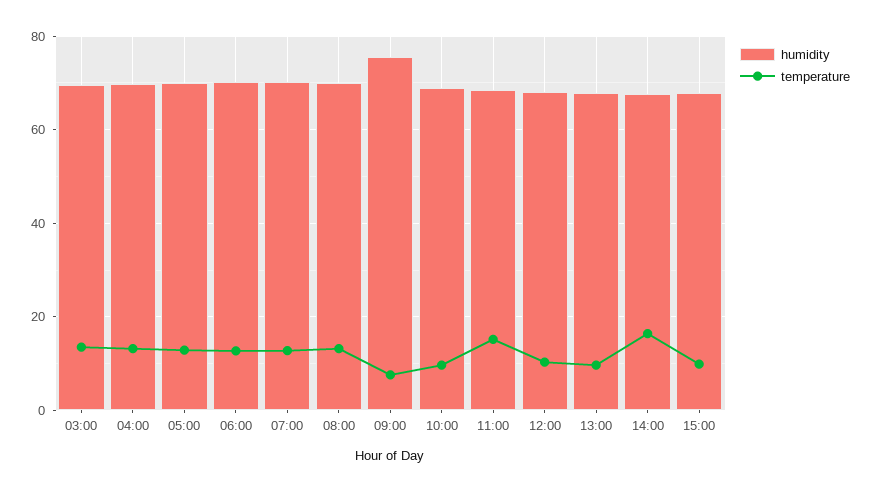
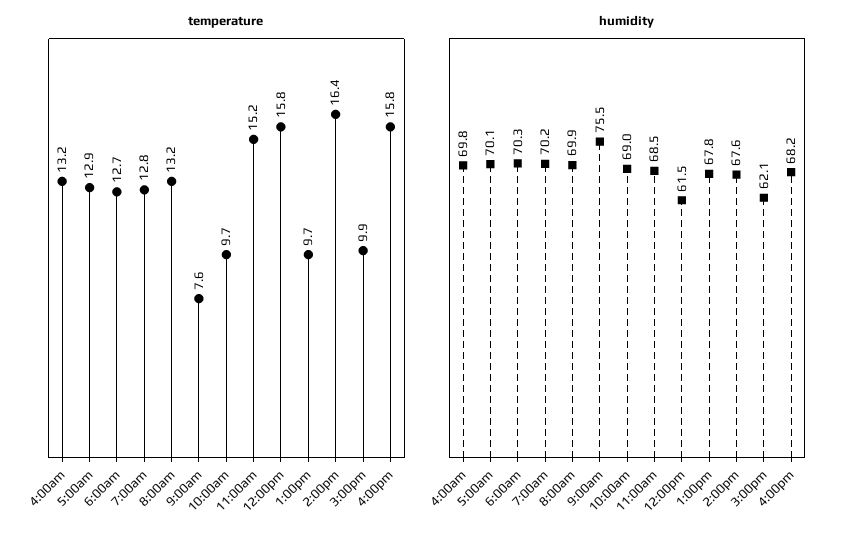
humidity, 03:00: 70 -> none
temperature, 03:00: 14 -> none
humidity, 12:00: 68 -> 61.5
temperature, 12:00: 10 -> 15.8
humidity, 15:00: 68 -> 62.1
temperature, 4:00pm: none -> 15.8
humidity, 4:00pm: none -> 68.2

